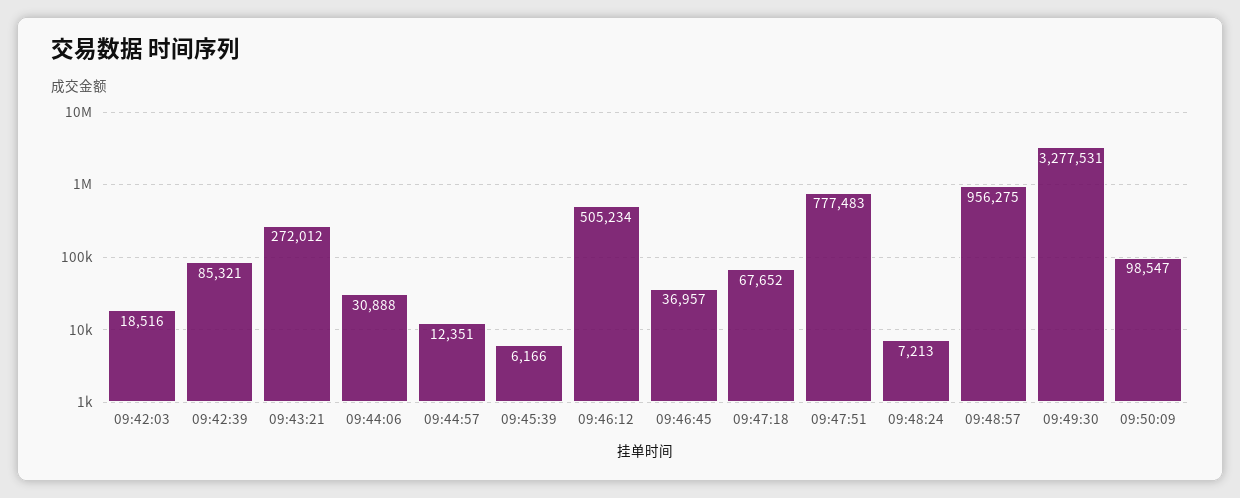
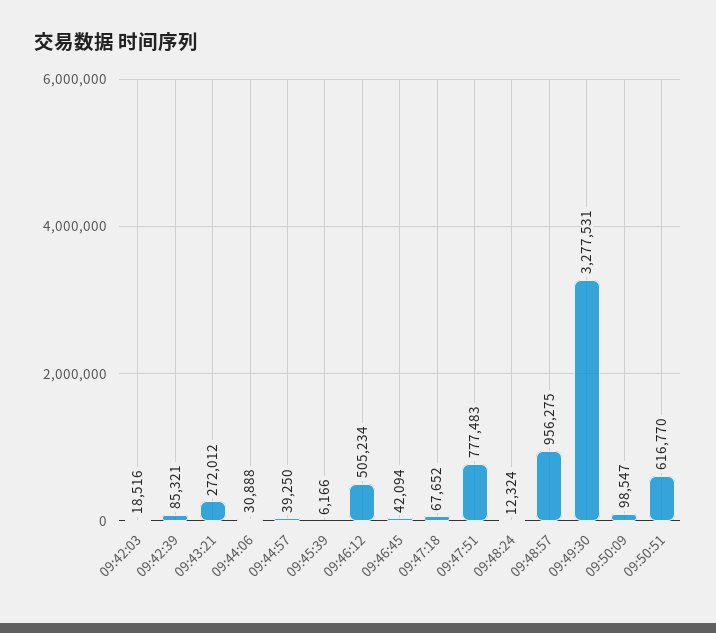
09:44:57: 12351 -> 39250
09:46:45: 36957 -> 42094
09:48:24: 7213 -> 12324
09:50:51: none -> 616770

